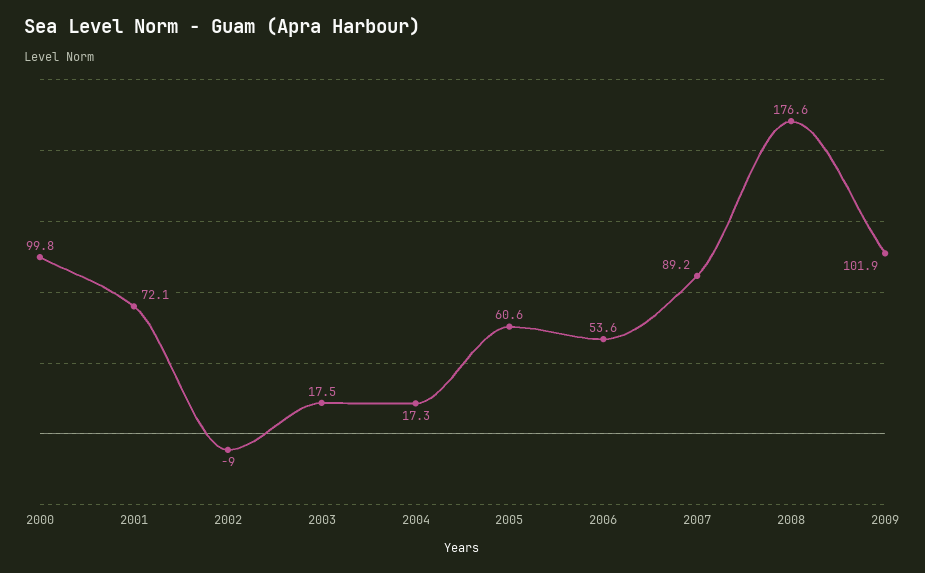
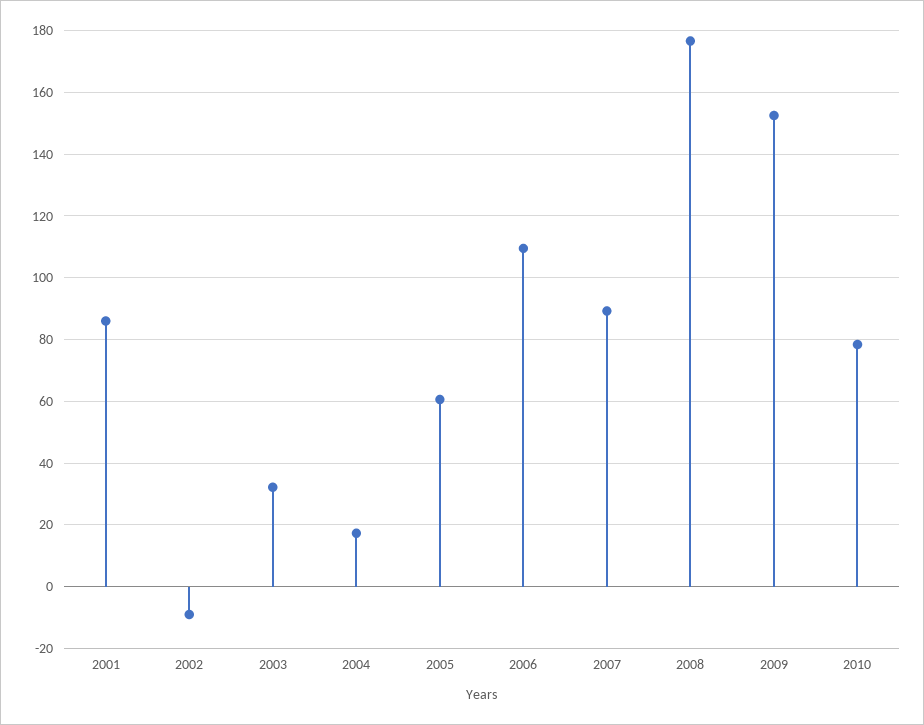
2000: 99.8 -> none
2001: 72.1 -> 86
2003: 17.5 -> 32
2006: 53.6 -> 110
2009: 101.9 -> 152
2010: none -> 78

